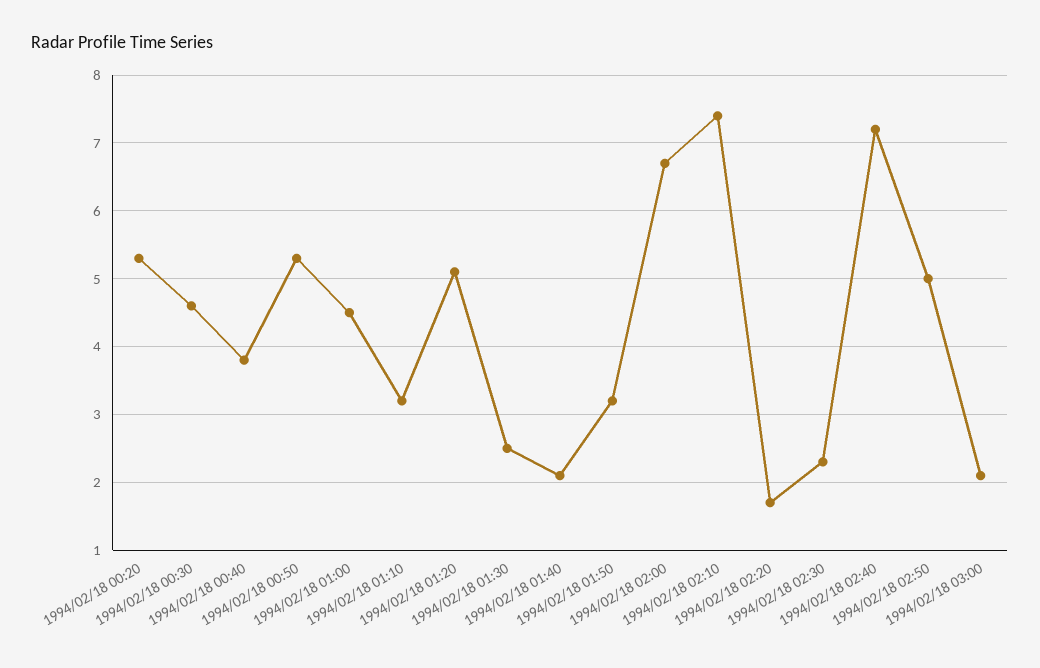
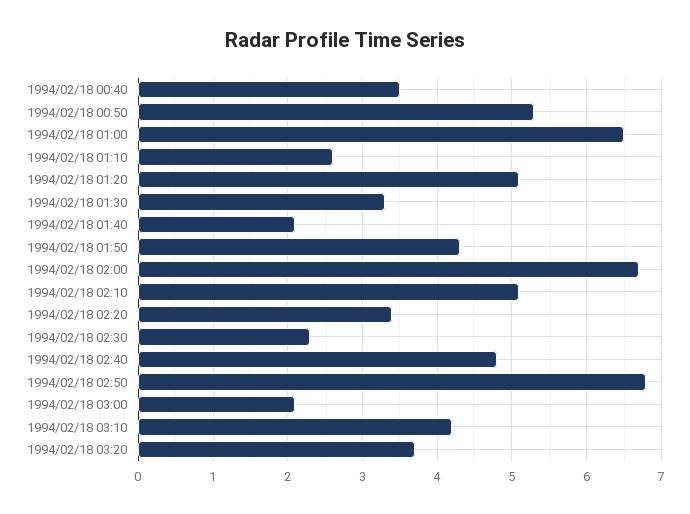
1994/02/18 00:20: 5.3 -> none
1994/02/18 00:30: 4.6 -> none
1994/02/18 00:40: 3.8 -> 3.5
1994/02/18 01:00: 4.5 -> 6.5
1994/02/18 01:10: 3.2 -> 2.6
1994/02/18 01:30: 2.5 -> 3.3
1994/02/18 01:50: 3.2 -> 4.3
1994/02/18 02:10: 7.4 -> 5.1
1994/02/18 02:20: 1.7 -> 3.4
1994/02/18 02:40: 7.2 -> 4.8
1994/02/18 02:50: 5 -> 6.8
1994/02/18 03:10: none -> 4.2
1994/02/18 03:20: none -> 3.7

